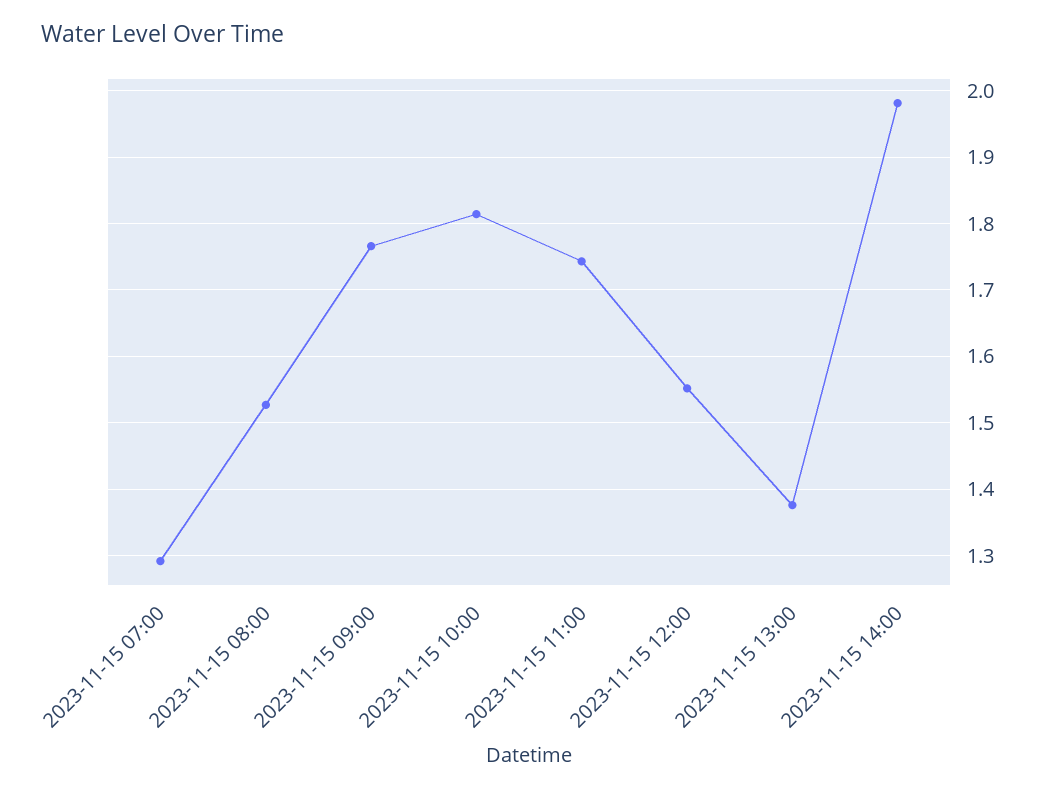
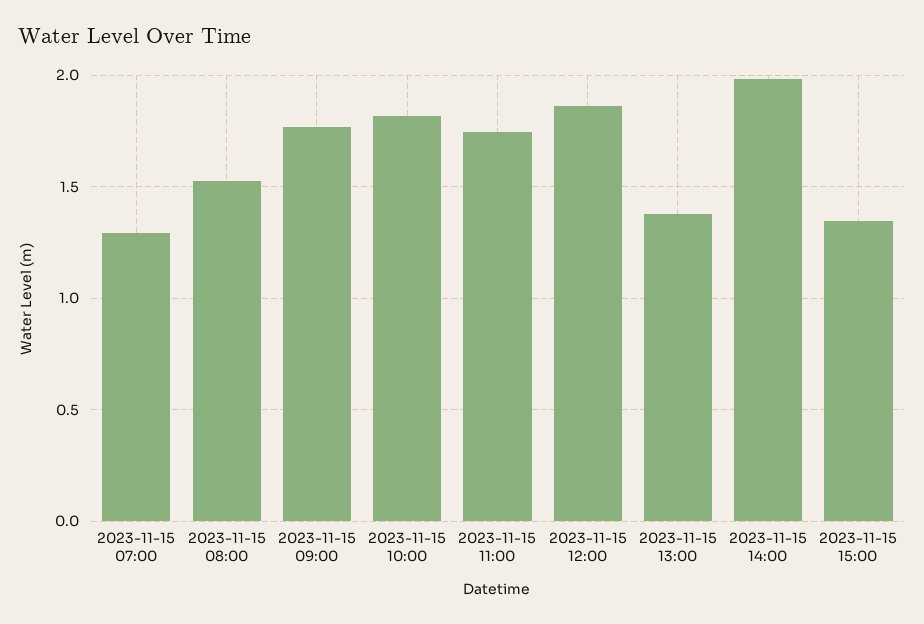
2023-11-15 12:00: 1.55 -> 1.85
2023-11-15 15:00: none -> 1.35

